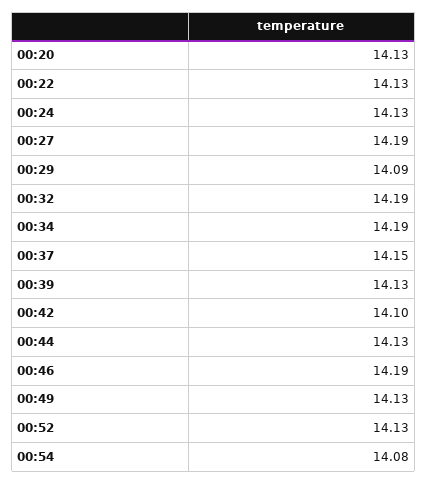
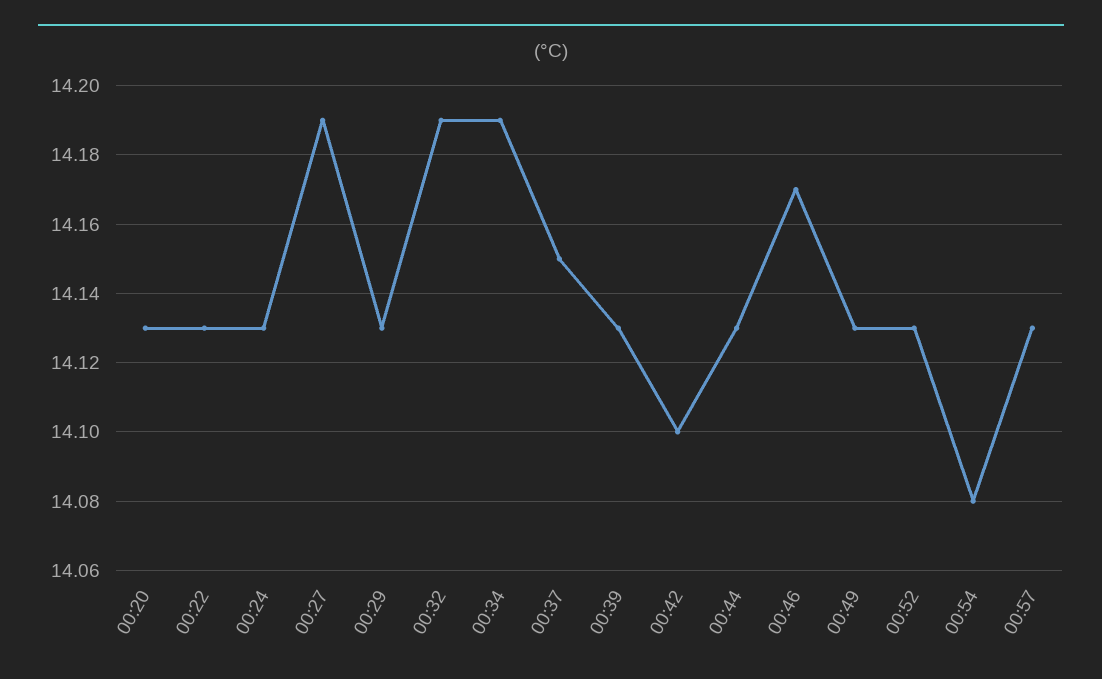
00:29: 14.09 -> 14.13
00:46: 14.19 -> 14.17
00:57: none -> 14.13

